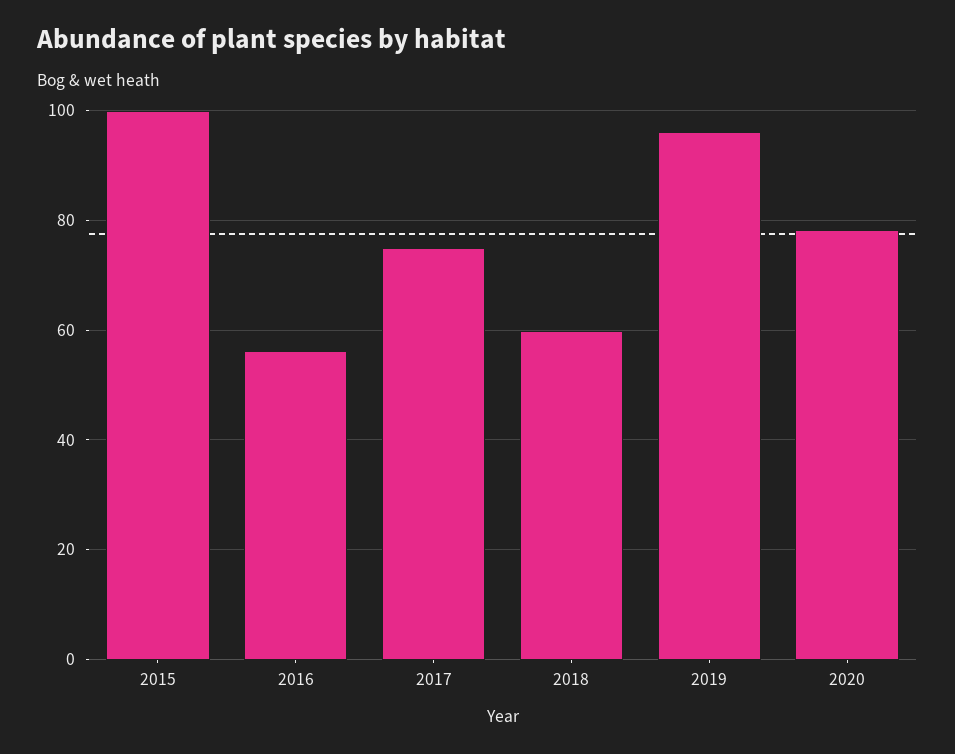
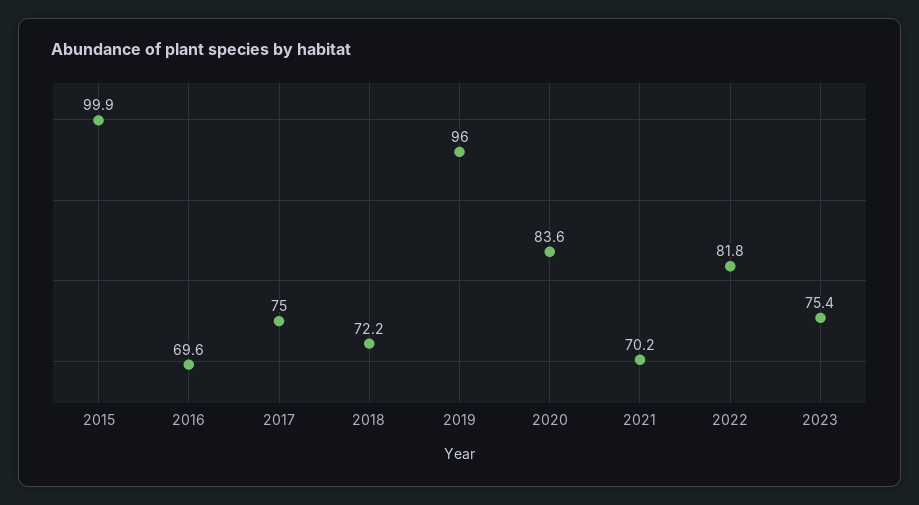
2016: 56 -> 69.6
2018: 60 -> 72.2
2020: 78 -> 83.6
2021: none -> 70.2
2022: none -> 81.8
2023: none -> 75.4

